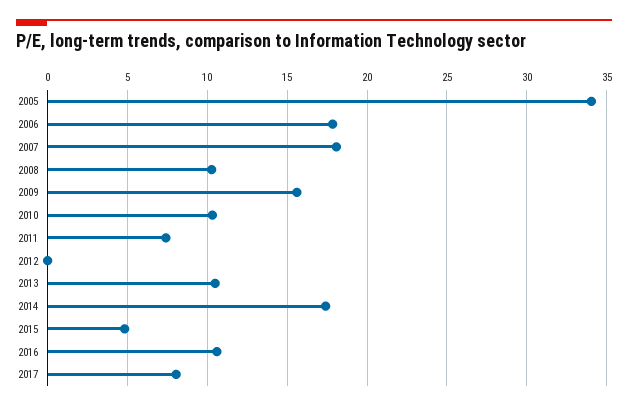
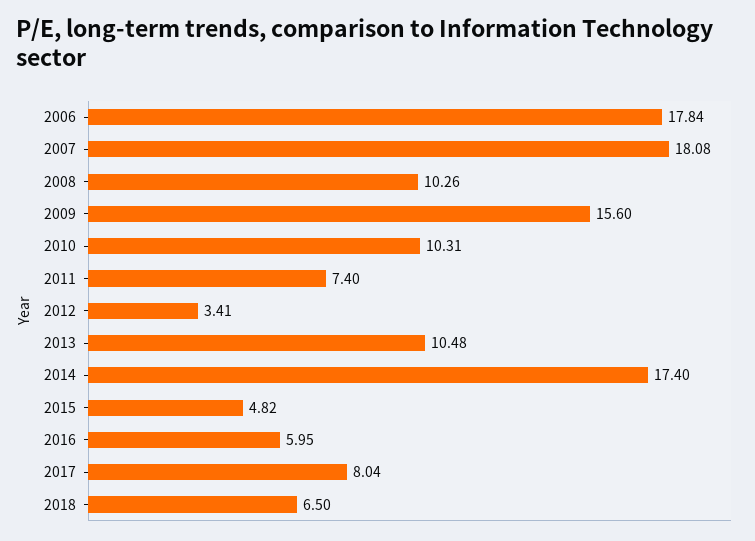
2005: 34 -> none
2012: 0 -> 3.41
2016: 10.5 -> 5.95
2018: none -> 6.5

